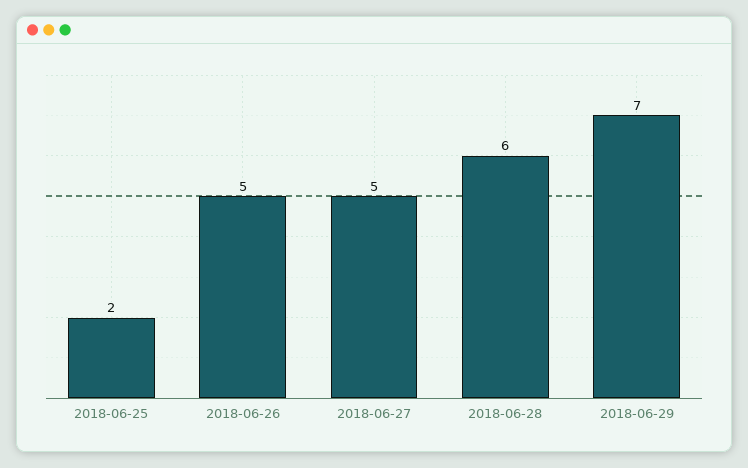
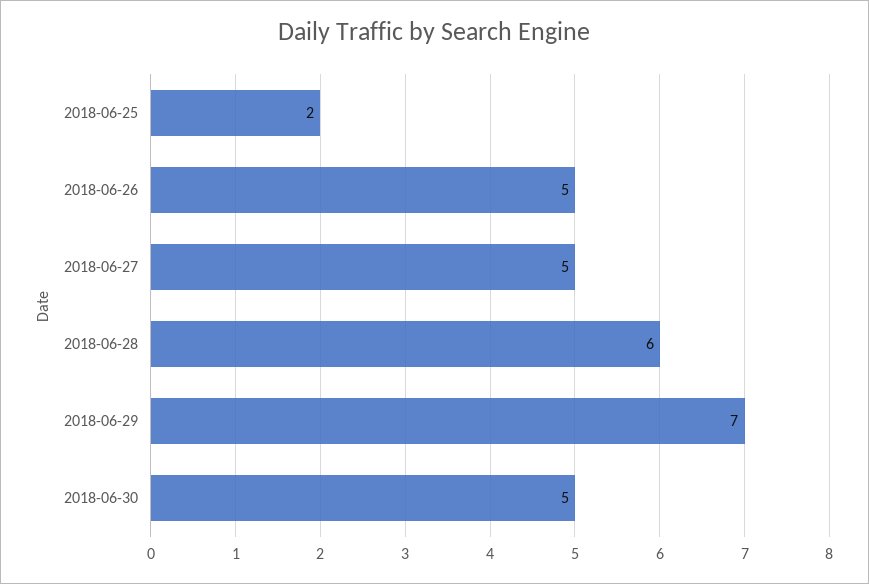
2018-06-30: none -> 5

